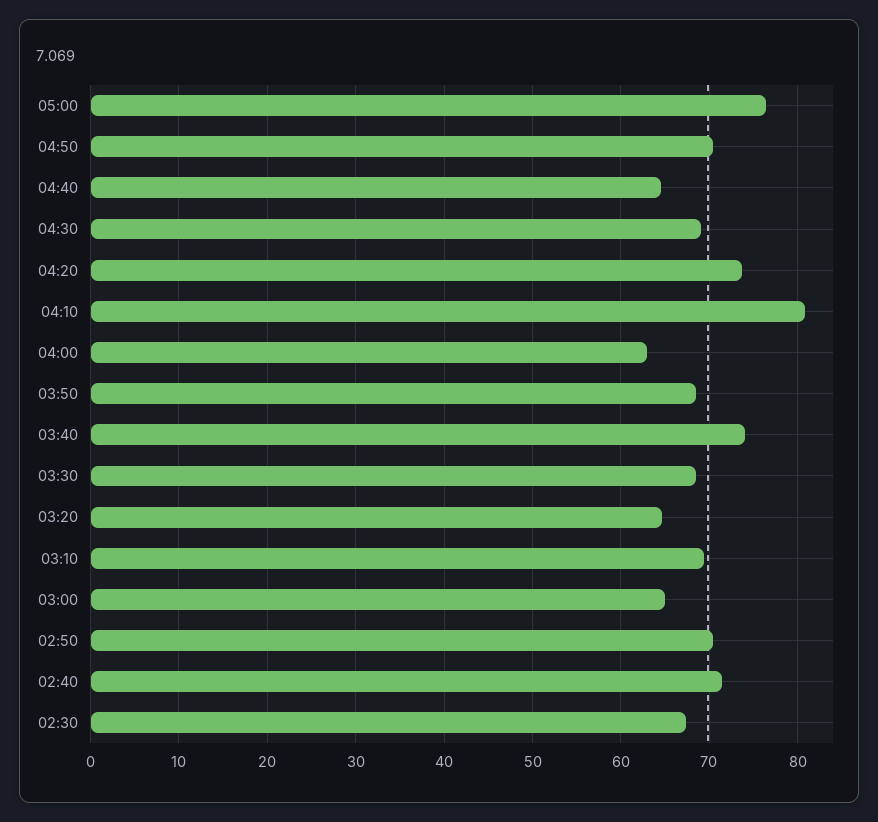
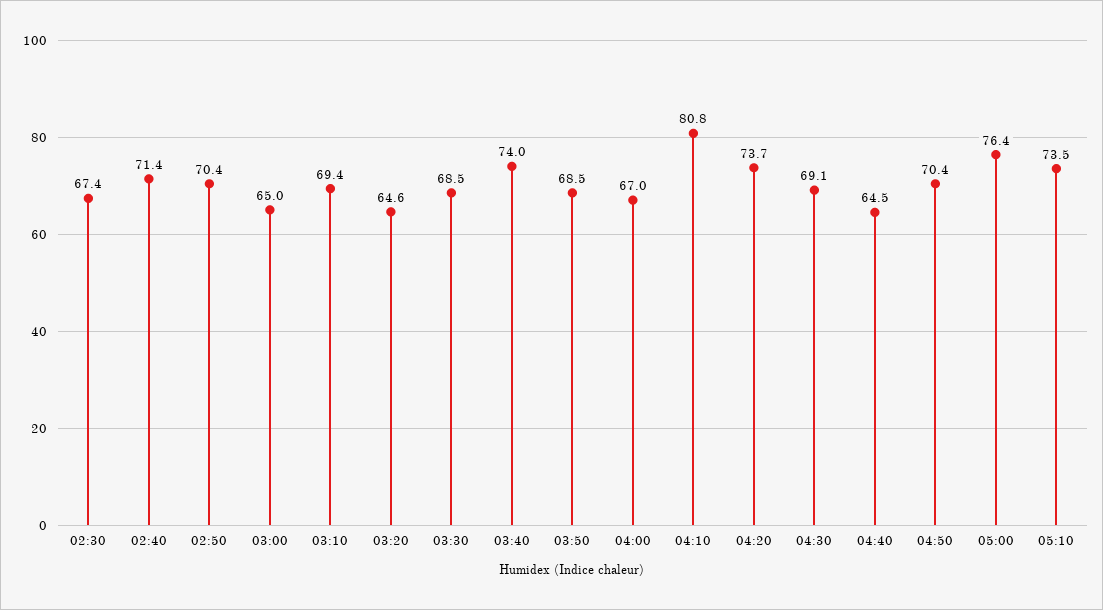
04:00: 63 -> 67
05:10: none -> 73.5

